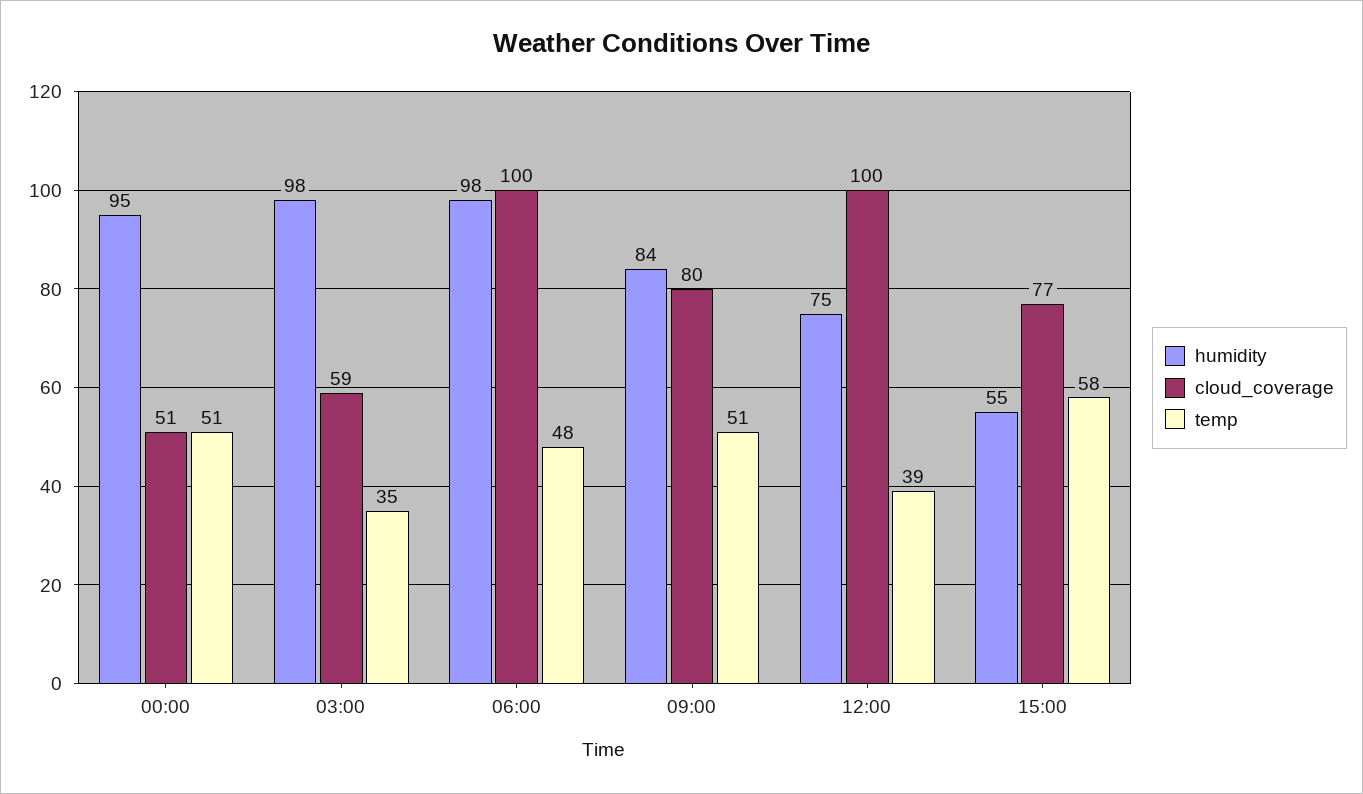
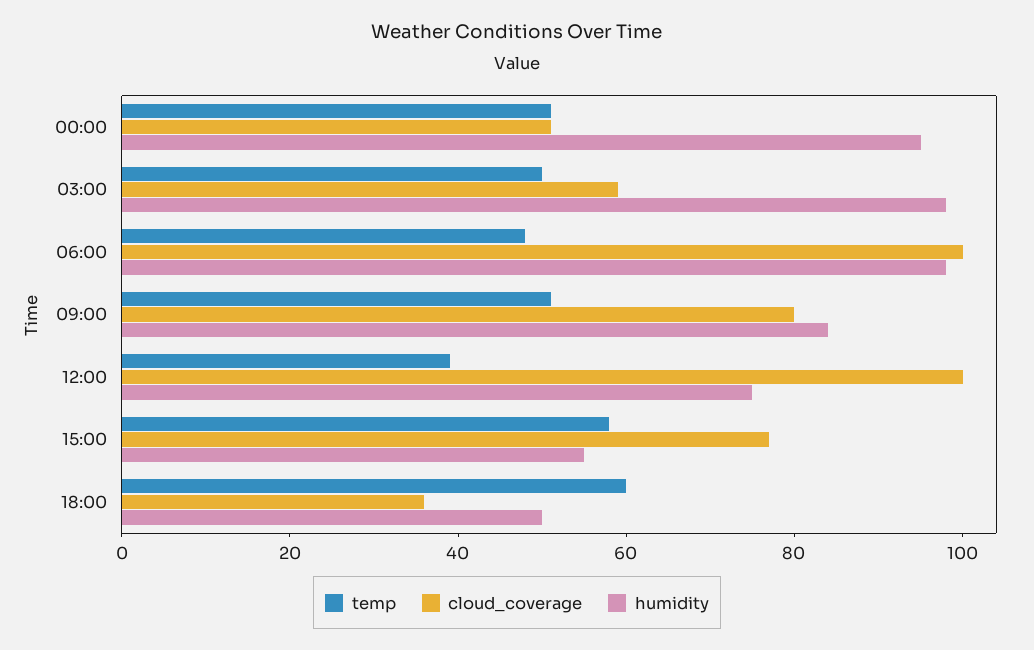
temp, 03:00: 35 -> 50
temp, 18:00: none -> 60
cloud_coverage, 18:00: none -> 35
humidity, 18:00: none -> 50

